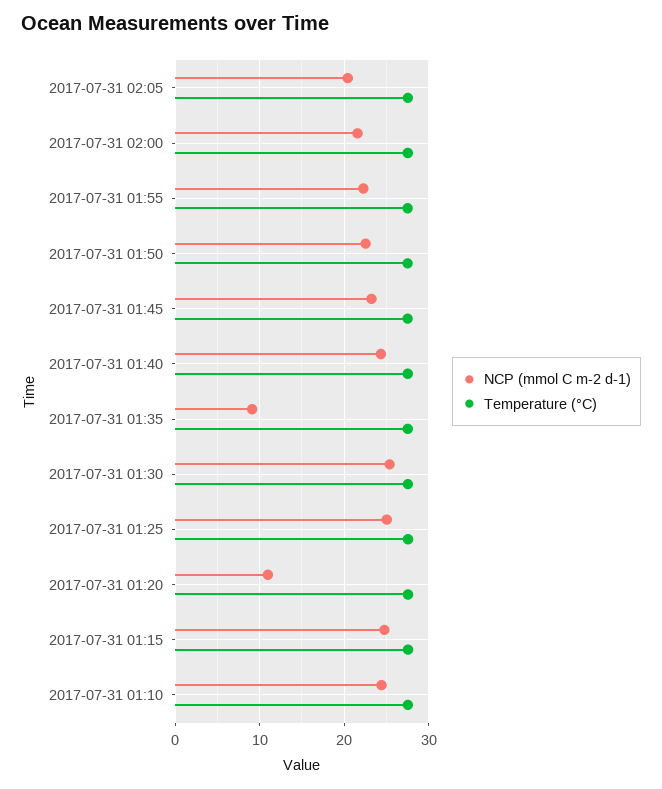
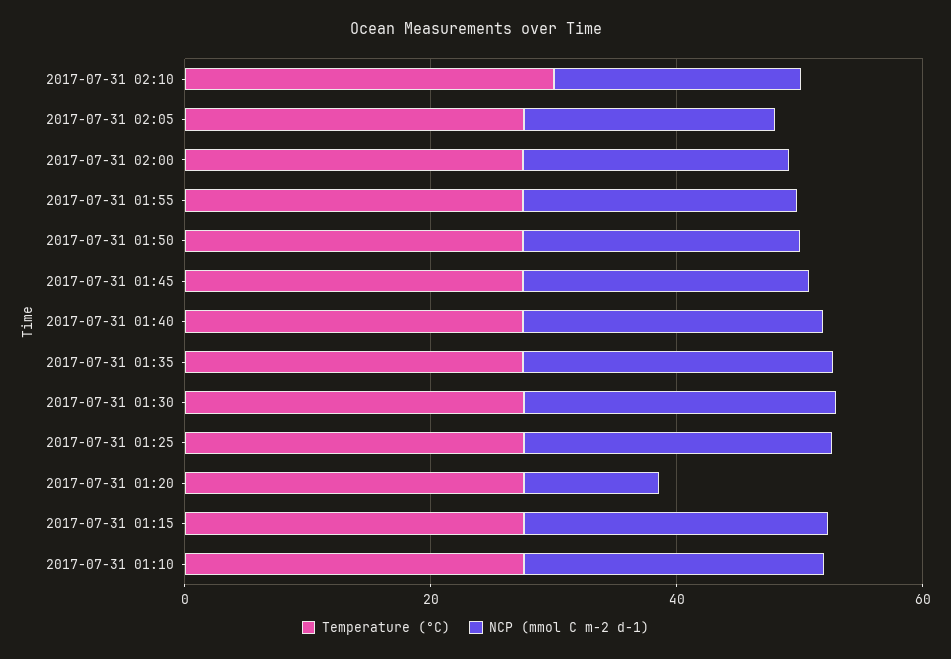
NCP (mmol C m-2 d-1), 2017-07-31 01:35: 9 -> 25
Temperature (°C), 2017-07-31 02:10: none -> 30
NCP (mmol C m-2 d-1), 2017-07-31 02:10: none -> 20

